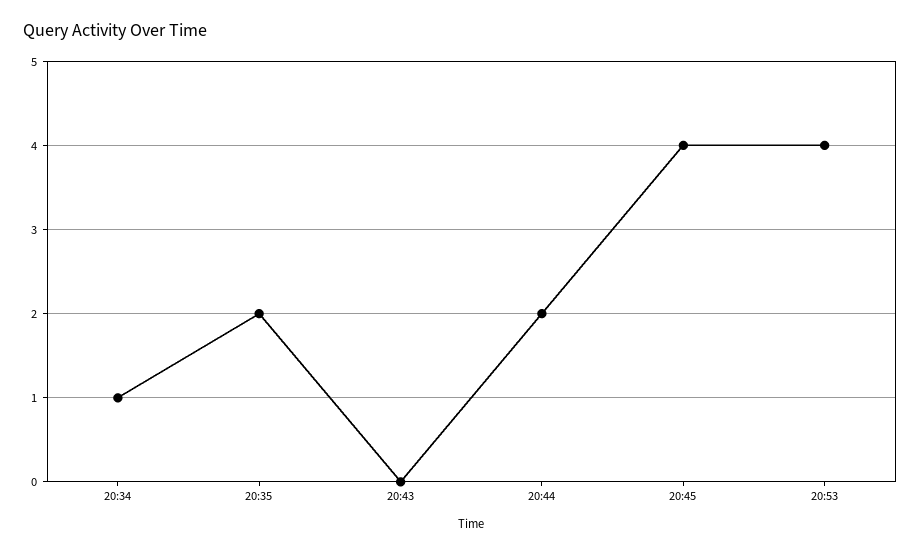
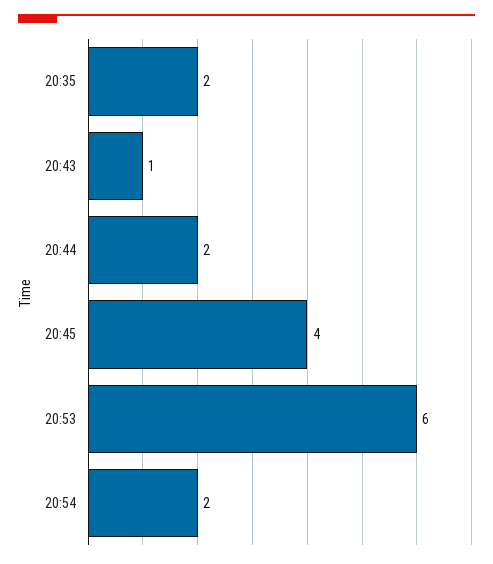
20:34: 1 -> none
20:43: 0 -> 1
20:53: 4 -> 6
20:54: none -> 2

